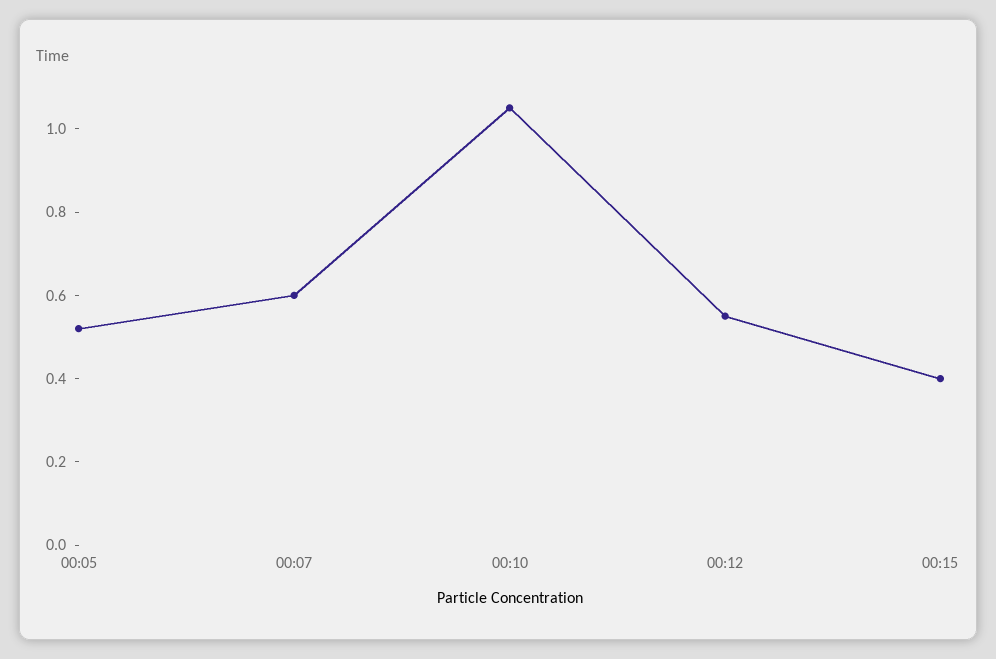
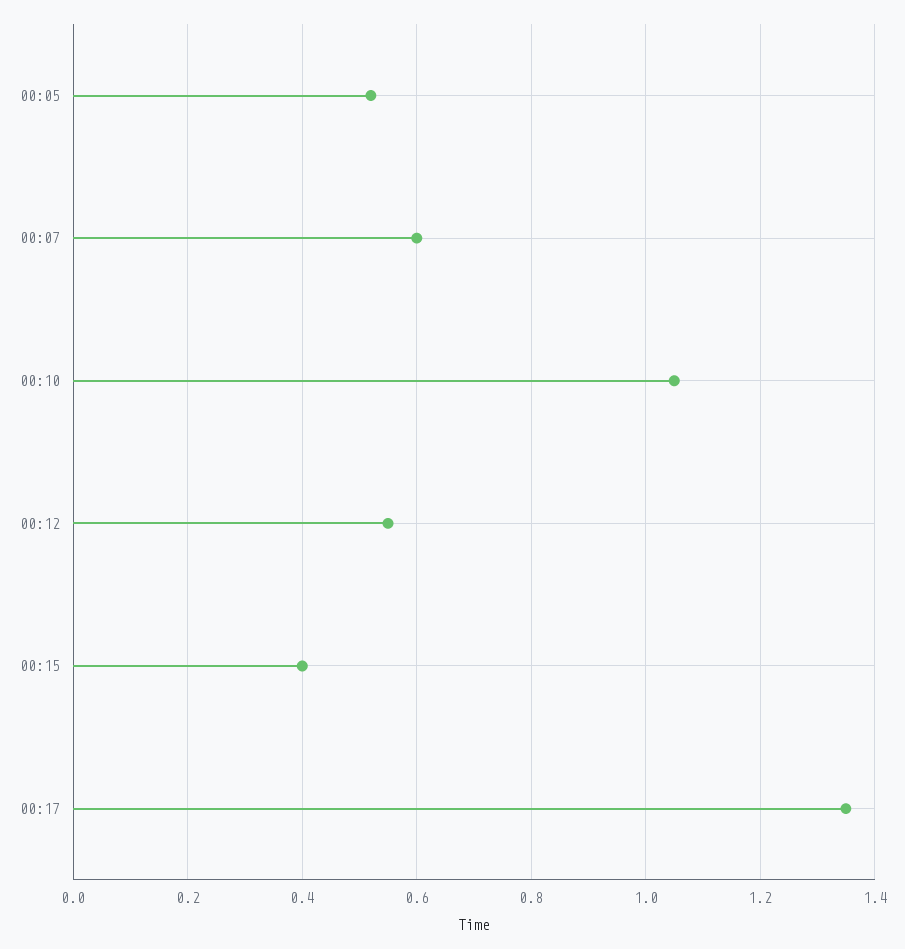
00:17: none -> 1.35

